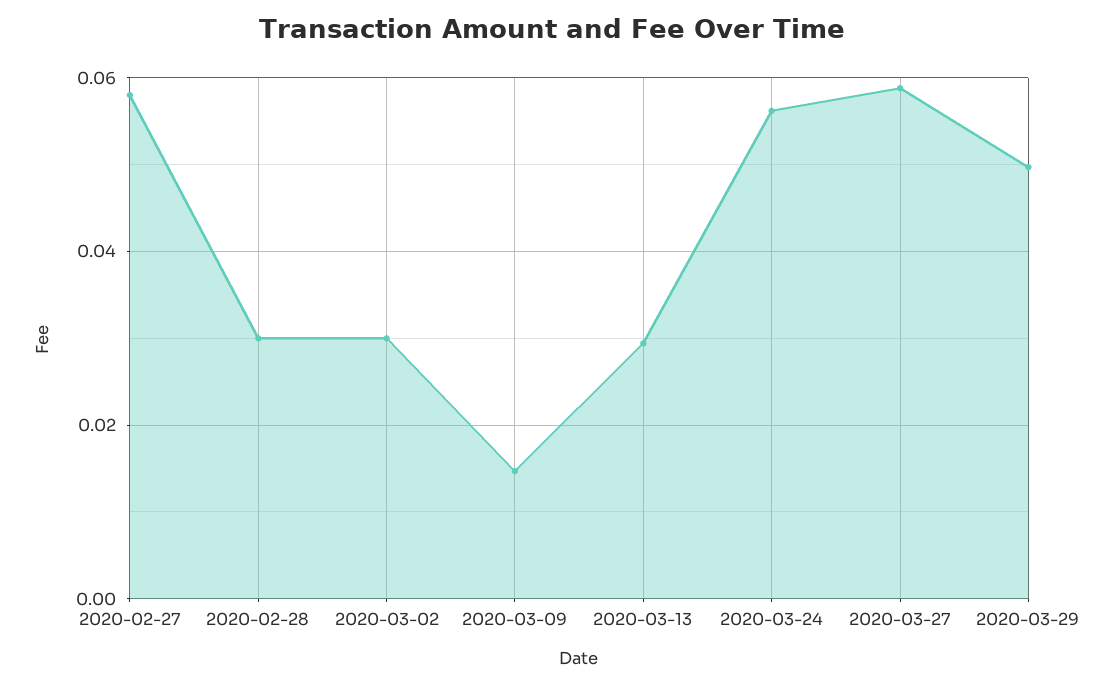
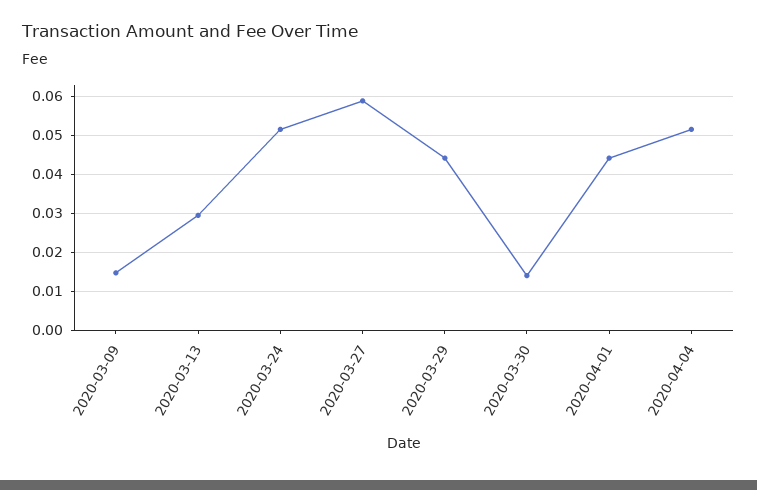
2020-02-27: 0.058 -> none
2020-02-28: 0.03 -> none
2020-03-02: 0.03 -> none
2020-03-24: 0.056 -> 0.052
2020-03-29: 0.05 -> 0.044
2020-03-30: none -> 0.014
2020-04-01: none -> 0.044
2020-04-04: none -> 0.052

